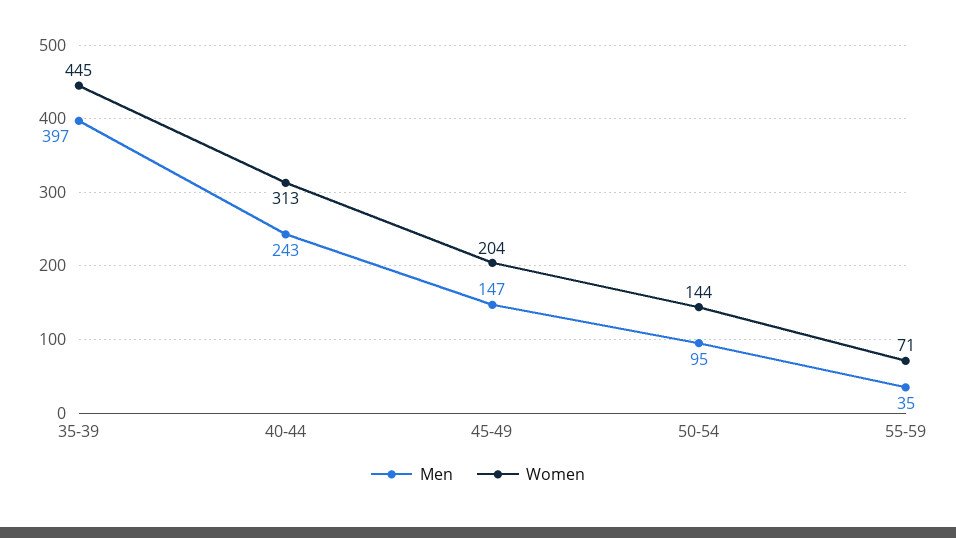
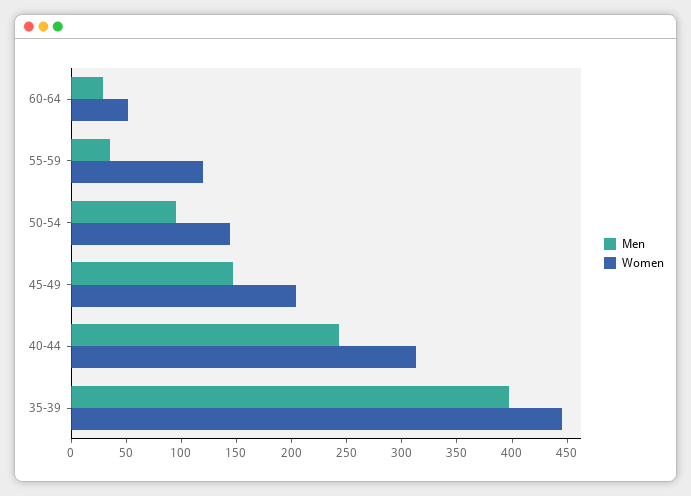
Women, 55-59: 71 -> 120
Men, 60-64: none -> 30
Women, 60-64: none -> 50

